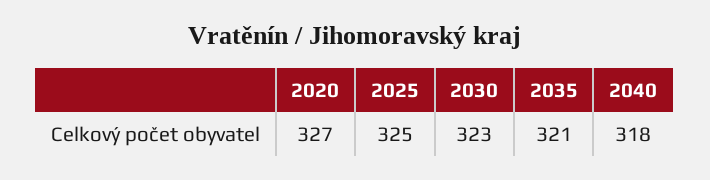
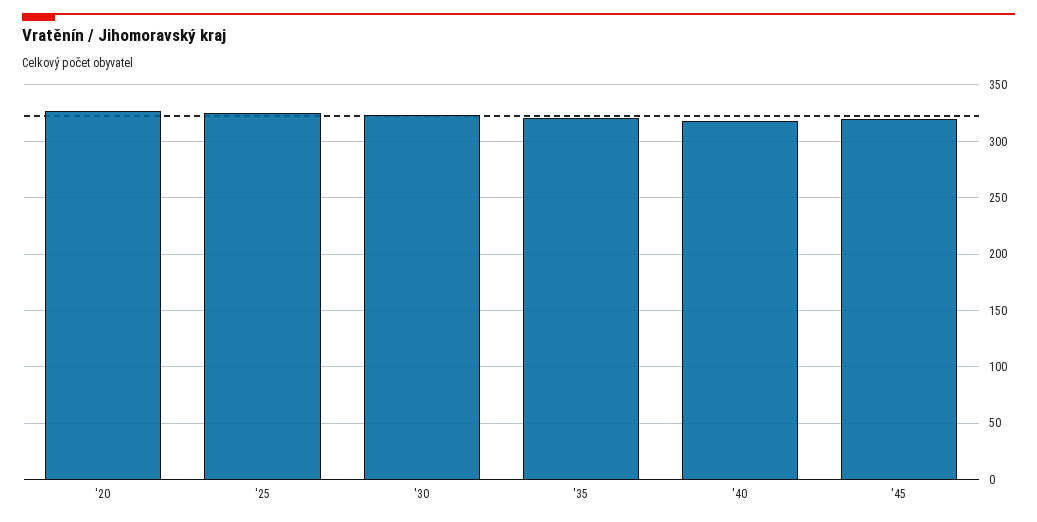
'45: none -> 320

